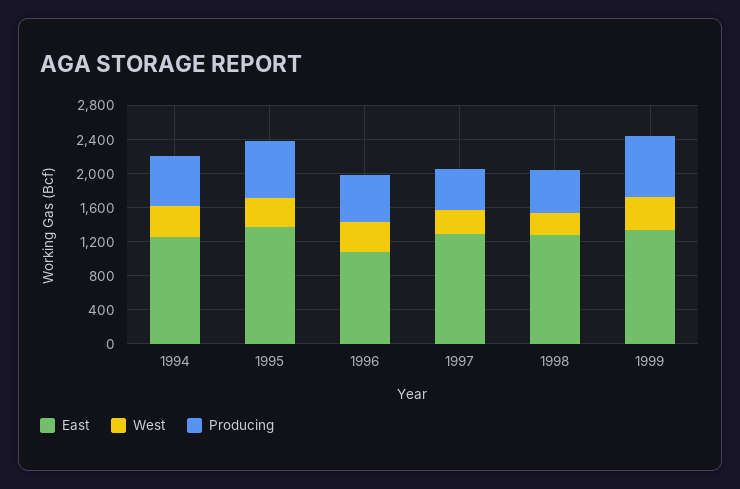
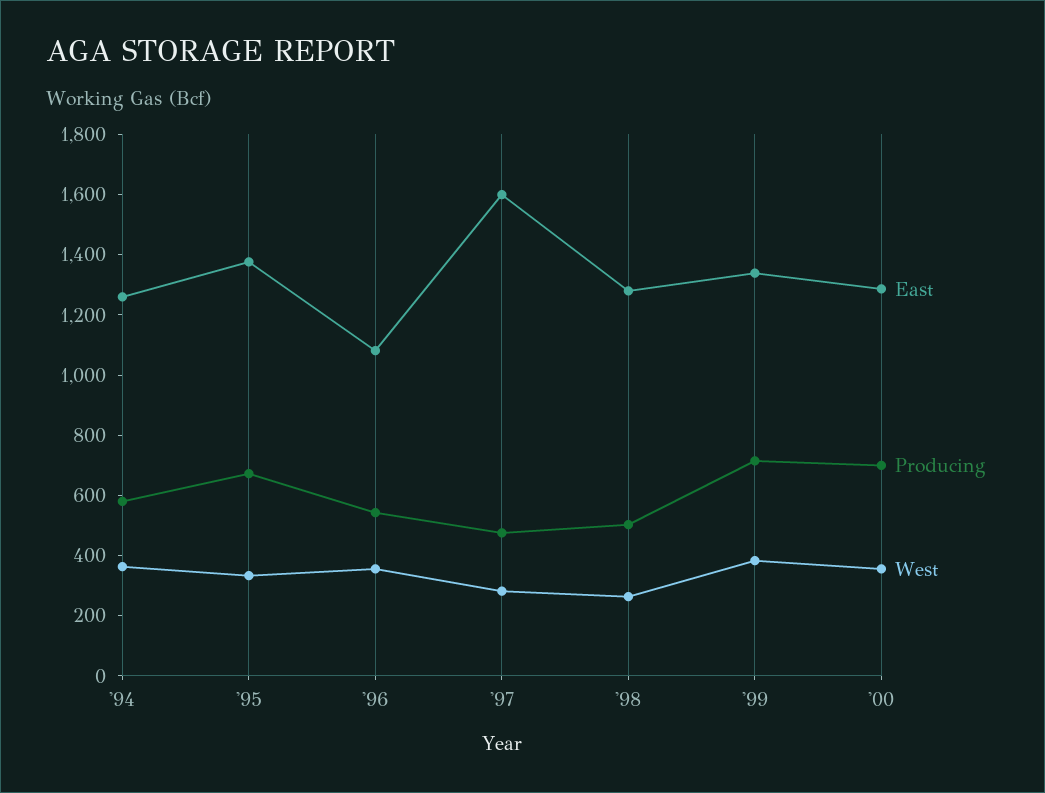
East, 1997: 1300 -> 1600
East, '00: none -> 1300
Producing, '00: none -> 700
West, '00: none -> 350

